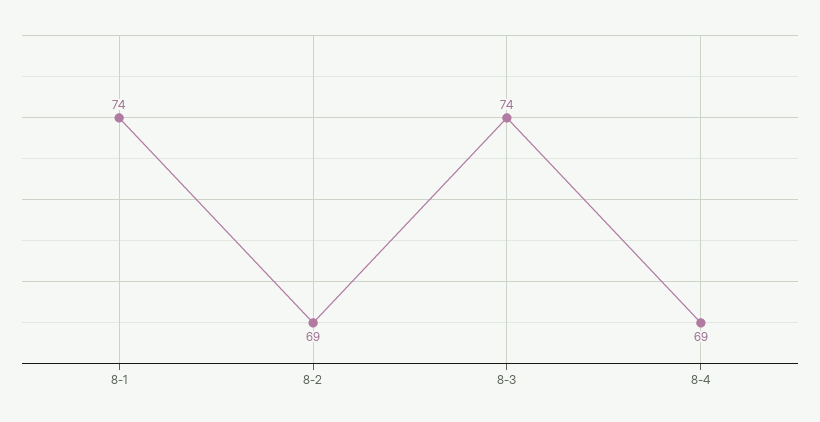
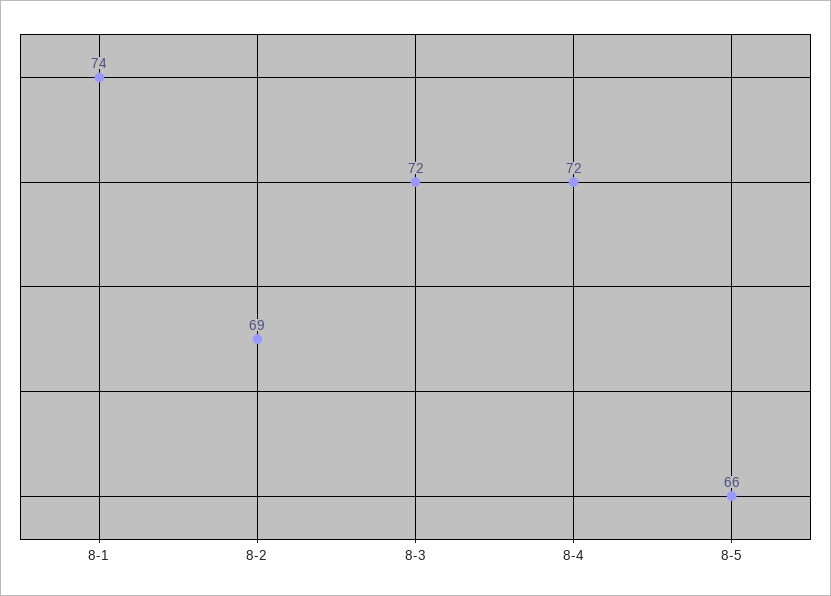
8-3: 74 -> 72
8-4: 69 -> 72
8-5: none -> 66

